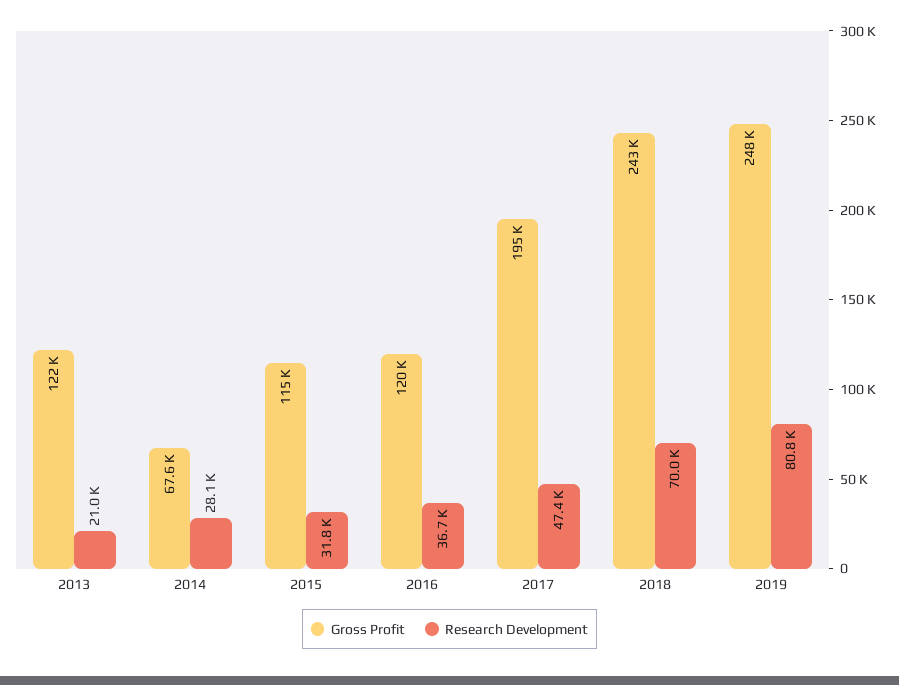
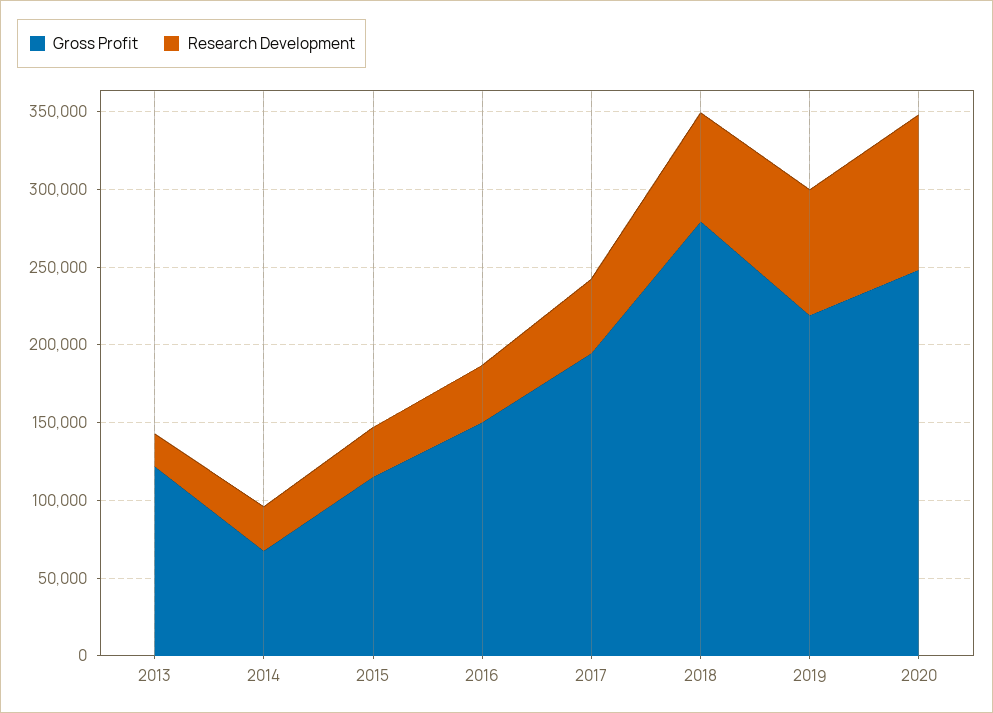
Gross Profit, 2016: 120000 -> 150000
Gross Profit, 2018: 243000 -> 280000
Gross Profit, 2019: 248000 -> 220000
Gross Profit, 2020: none -> 250000
Research Development, 2020: none -> 100000

